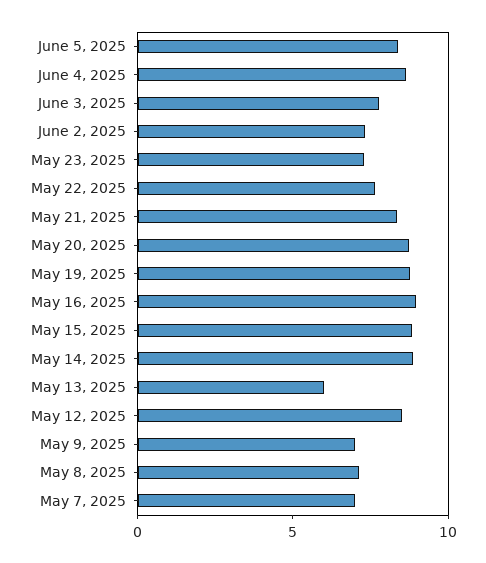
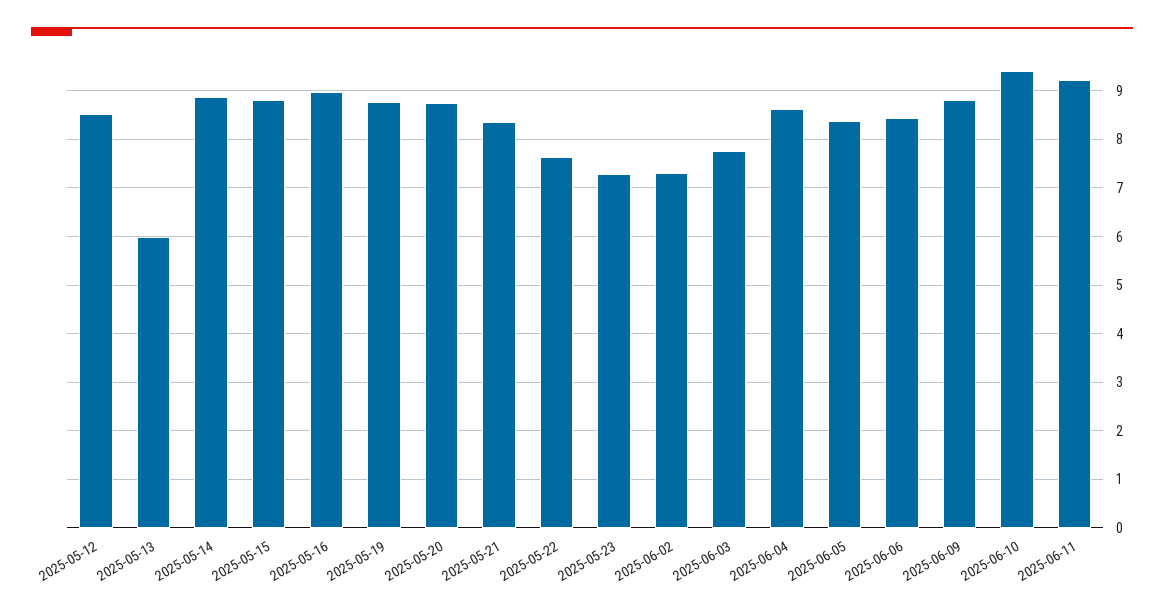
May 9, 2025: 7 -> none
May 8, 2025: 7 -> none
May 7, 2025: 7 -> none
2025-06-06: none -> 8.4
2025-06-09: none -> 8.8
2025-06-10: none -> 9.4
2025-06-11: none -> 9.2

